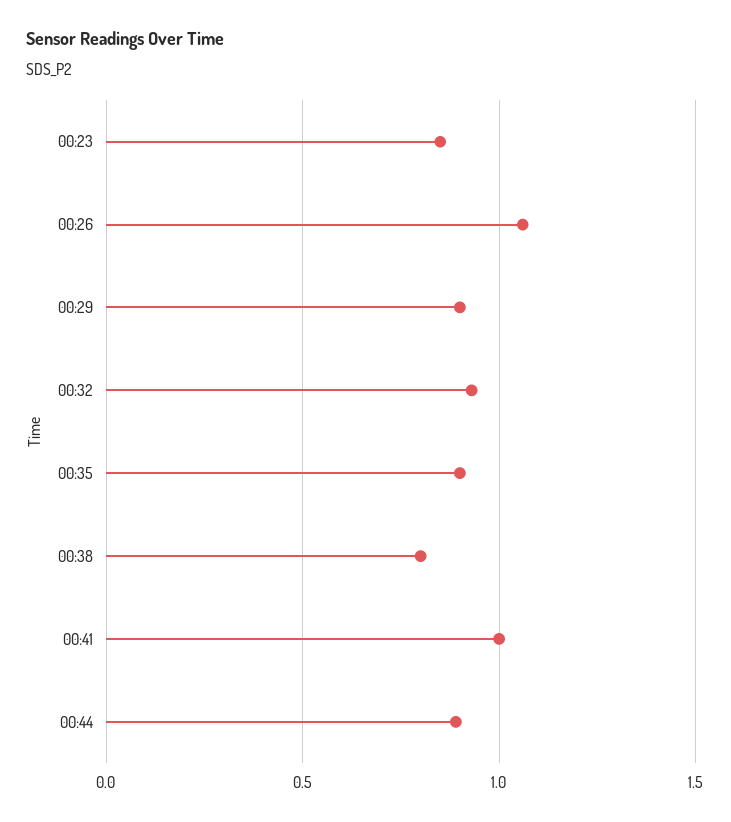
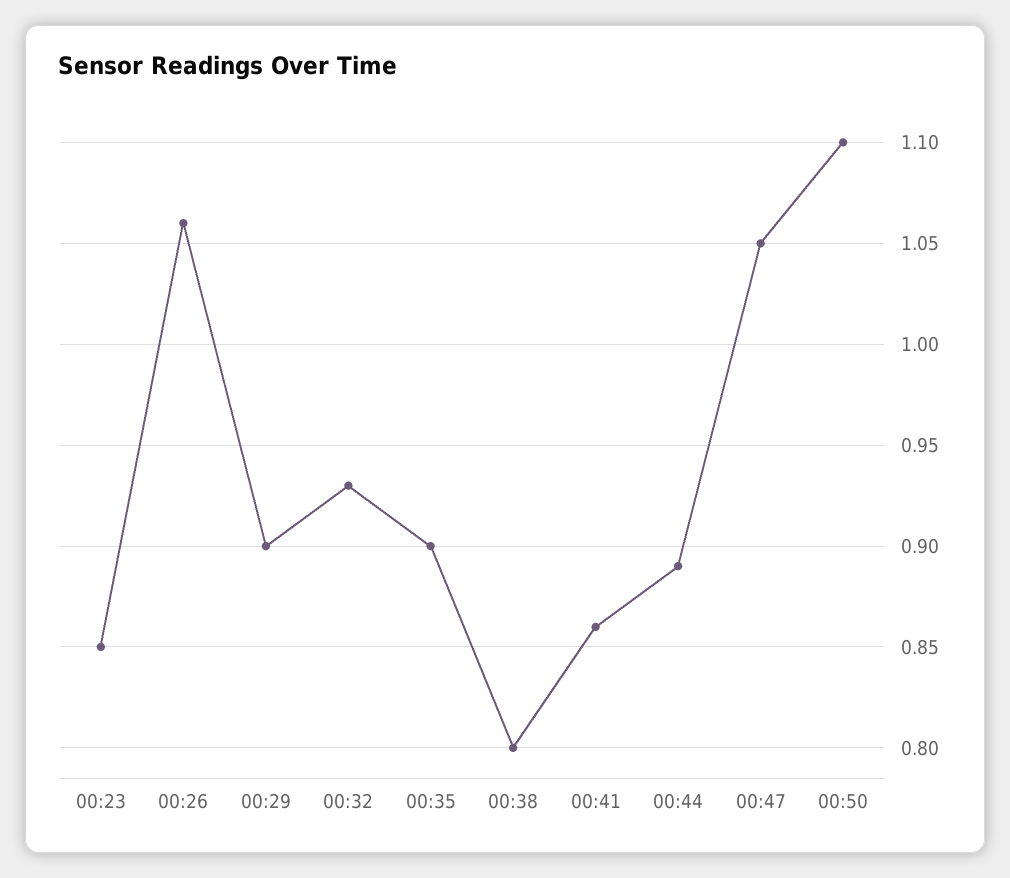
00:41: 1 -> 0.86
00:47: none -> 1.05
00:50: none -> 1.1

